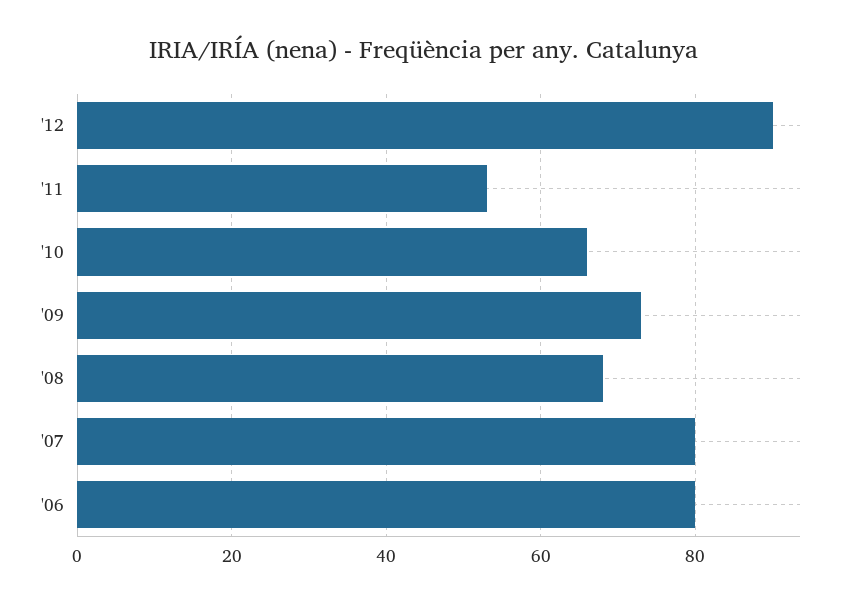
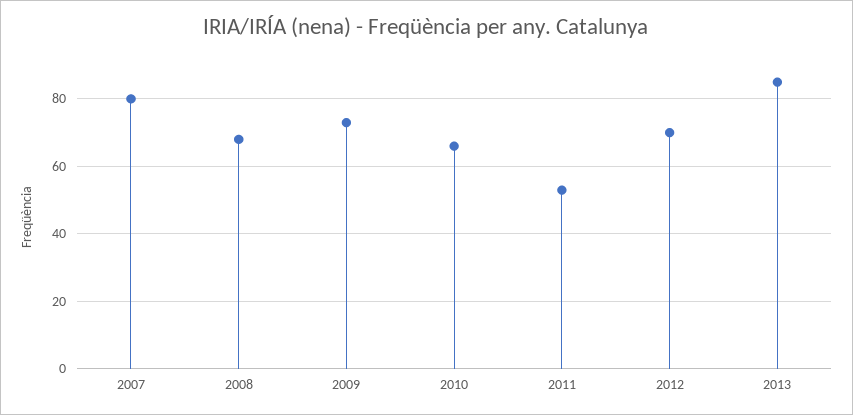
'12: 90 -> 70
'06: 80 -> none
2013: none -> 85

